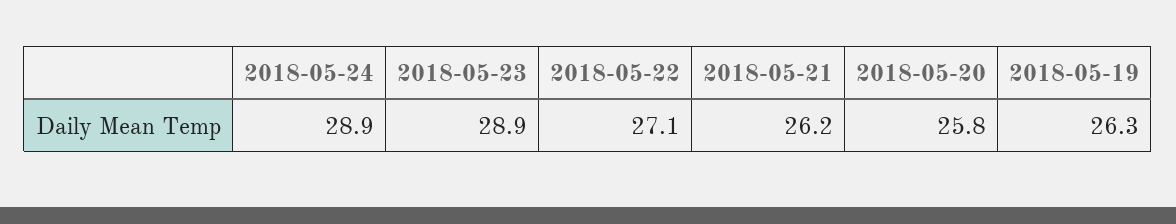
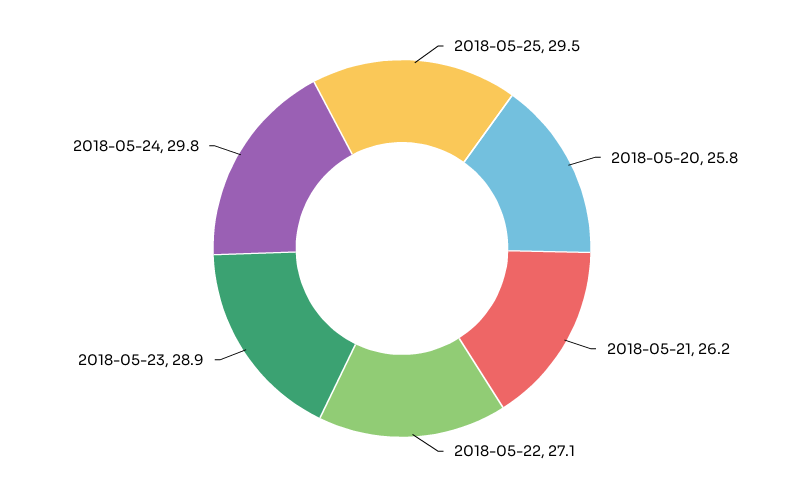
2018-05-24: 28.9 -> 29.8
2018-05-19: 26.3 -> none
2018-05-25: none -> 29.5

